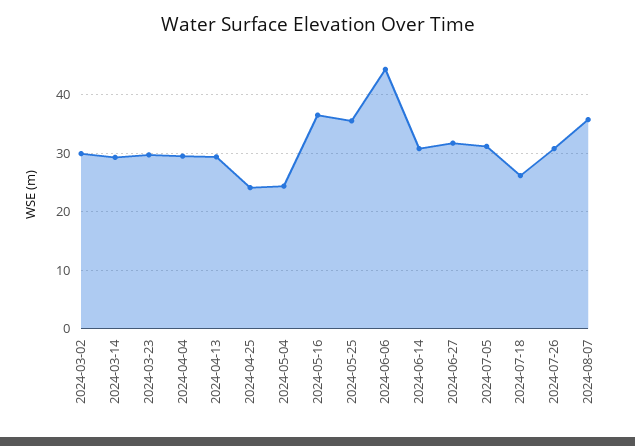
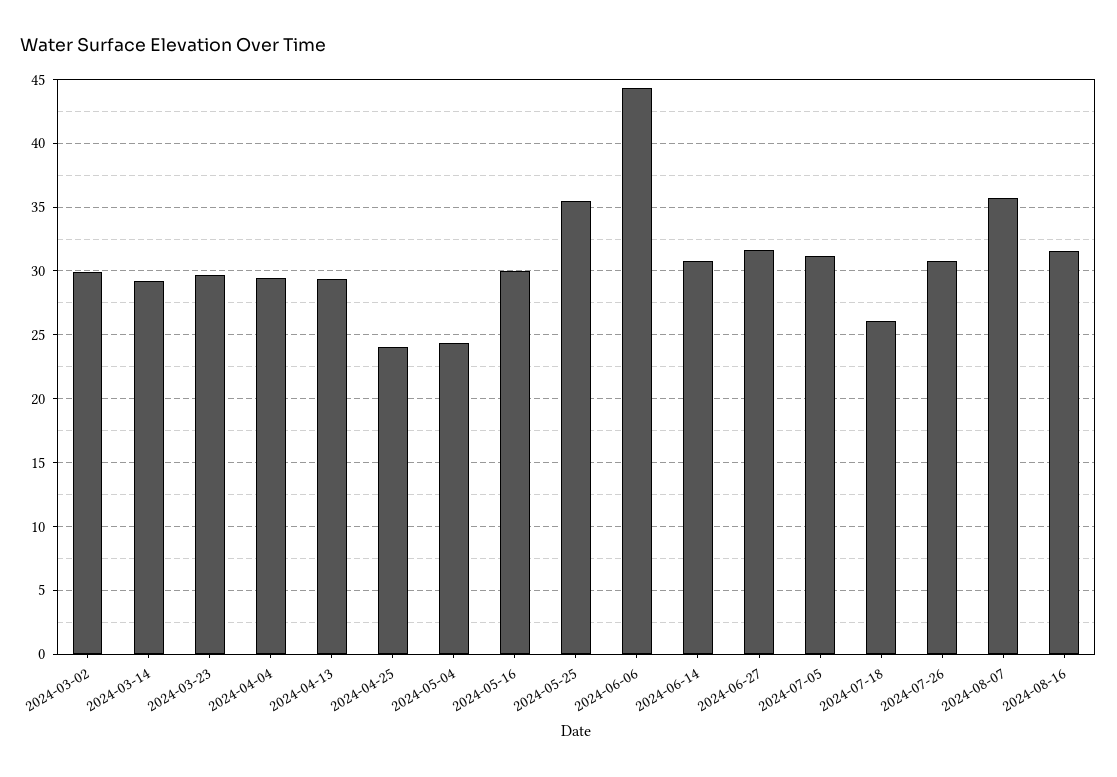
2024-05-16: 36 -> 30
2024-08-16: none -> 31.5

